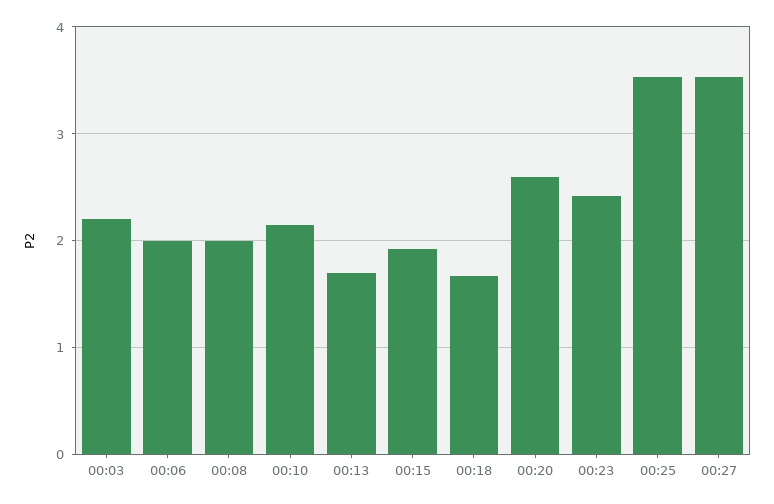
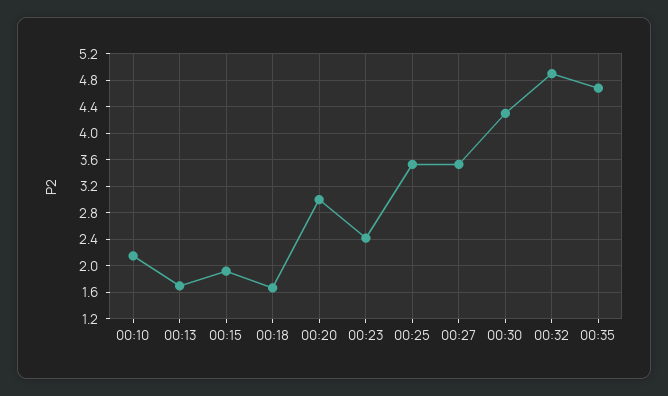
00:03: 2.2 -> none
00:06: 2 -> none
00:08: 2 -> none
00:20: 2.6 -> 3
00:30: none -> 4.3
00:32: none -> 4.9
00:35: none -> 4.7

